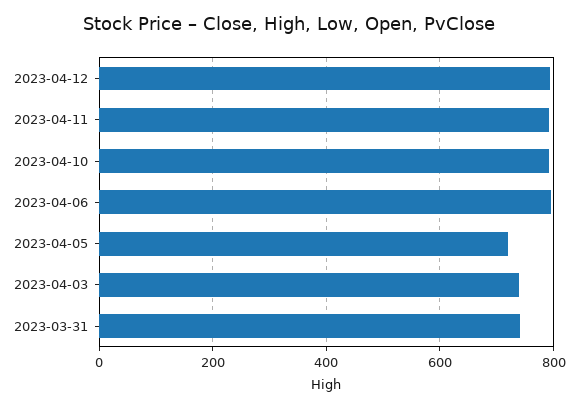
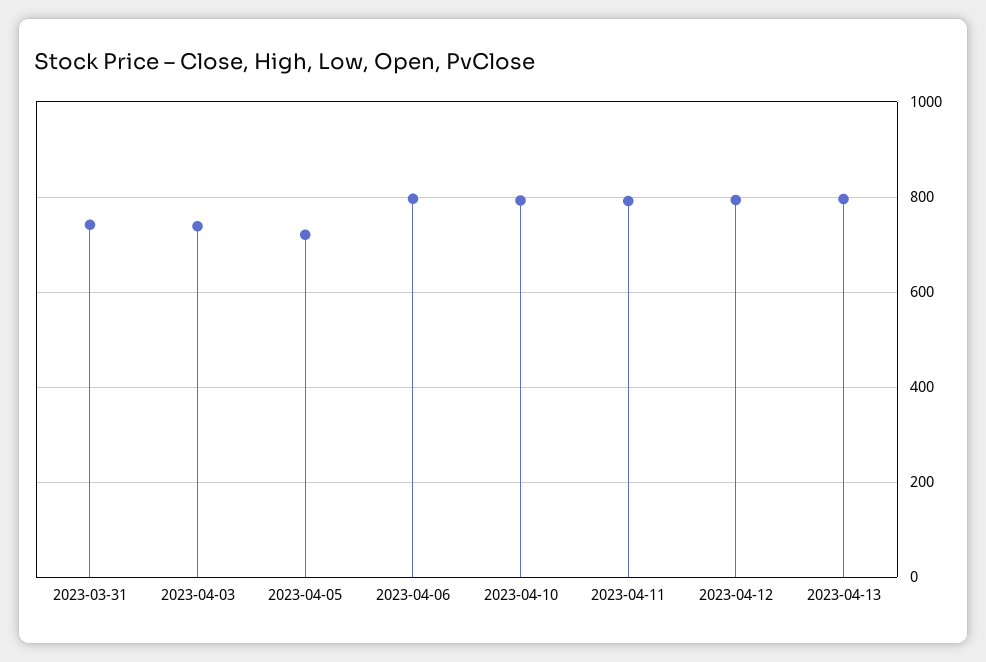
2023-04-13: none -> 800

